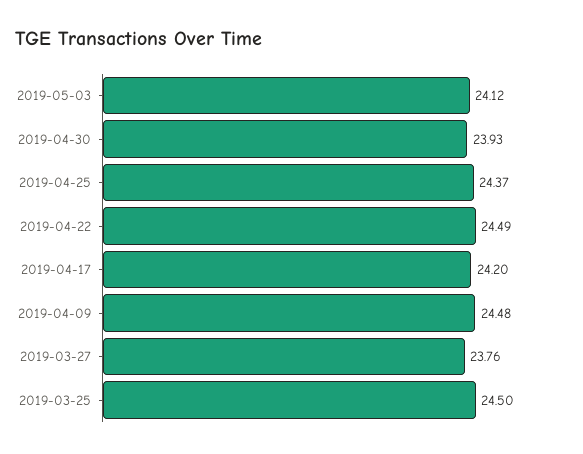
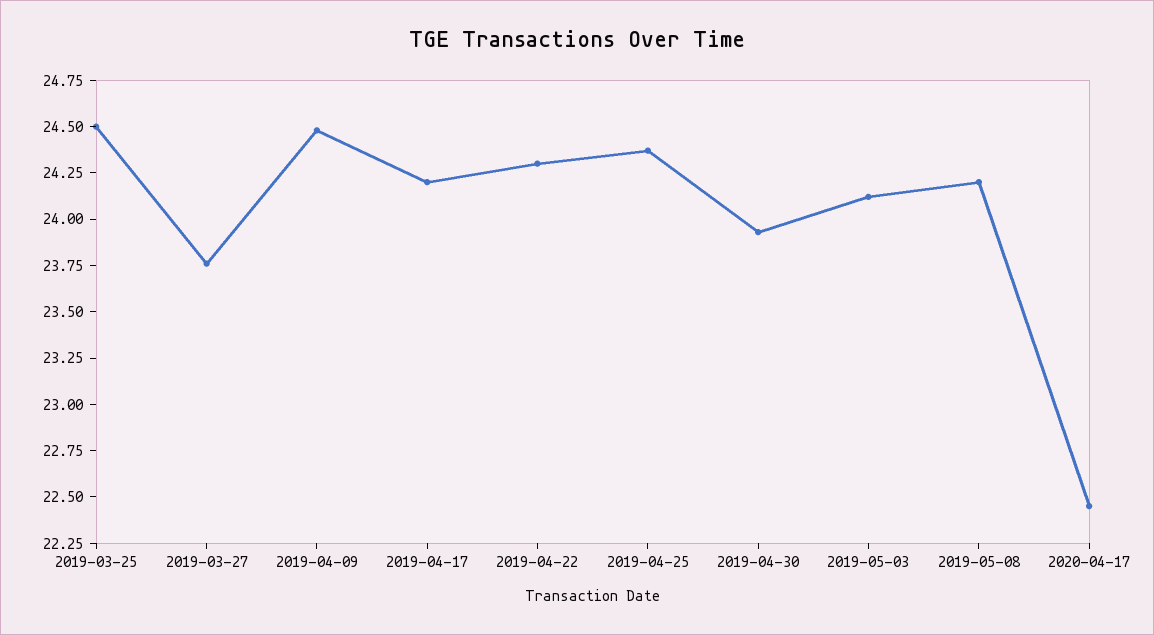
2019-04-22: 24.49 -> 24.3
2019-05-08: none -> 24.2
2020-04-17: none -> 22.45

